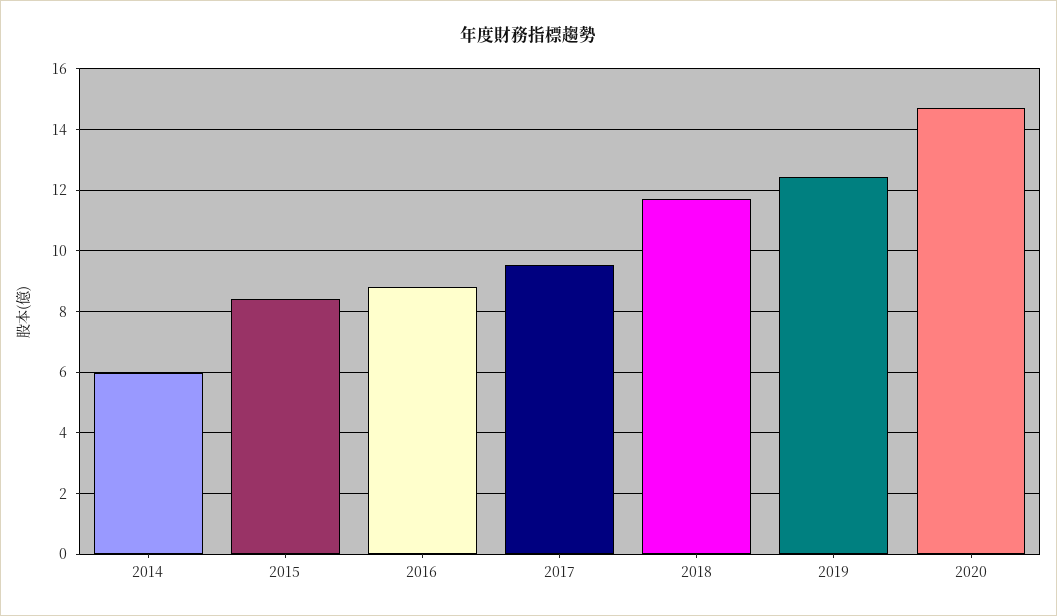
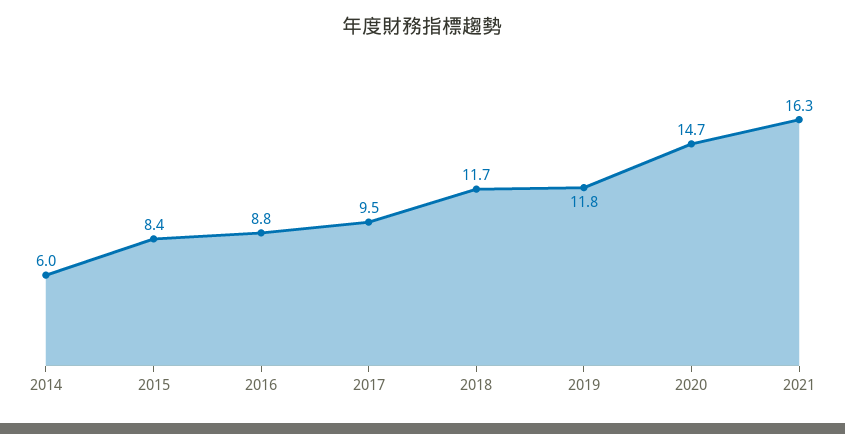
2019: 12.4 -> 11.8
2021: none -> 16.3

